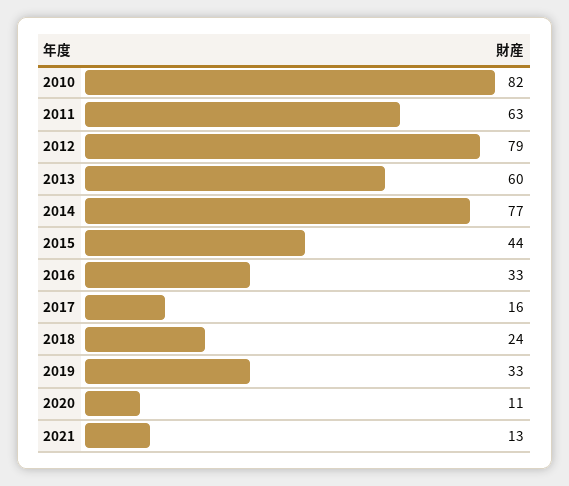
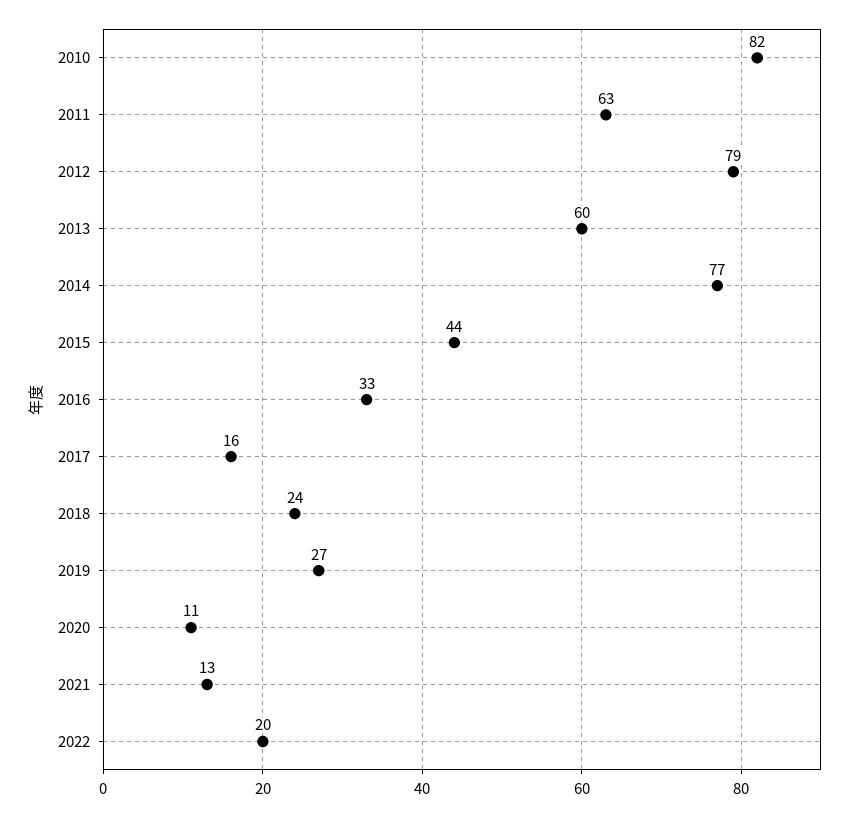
2019: 33 -> 27
2022: none -> 20

